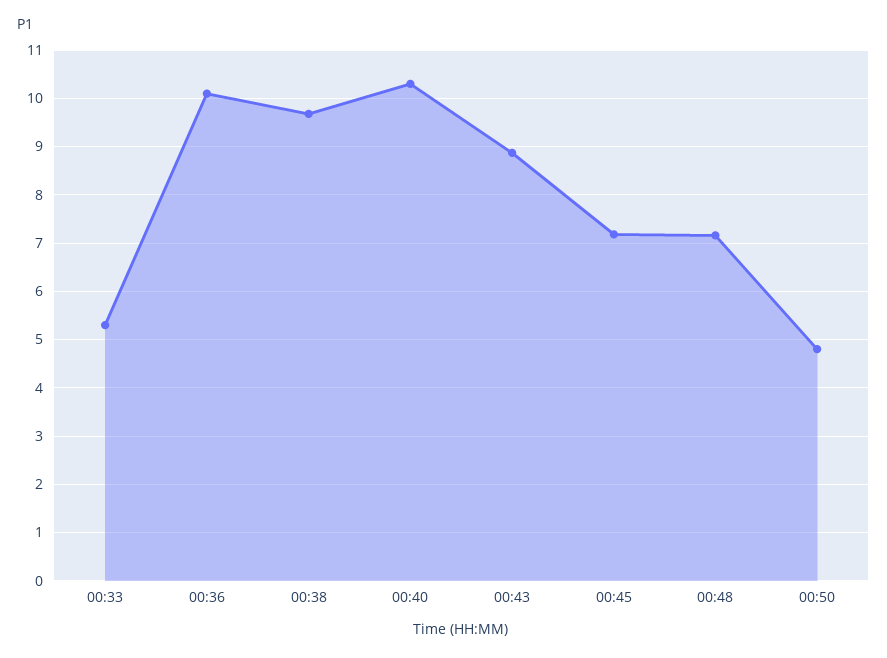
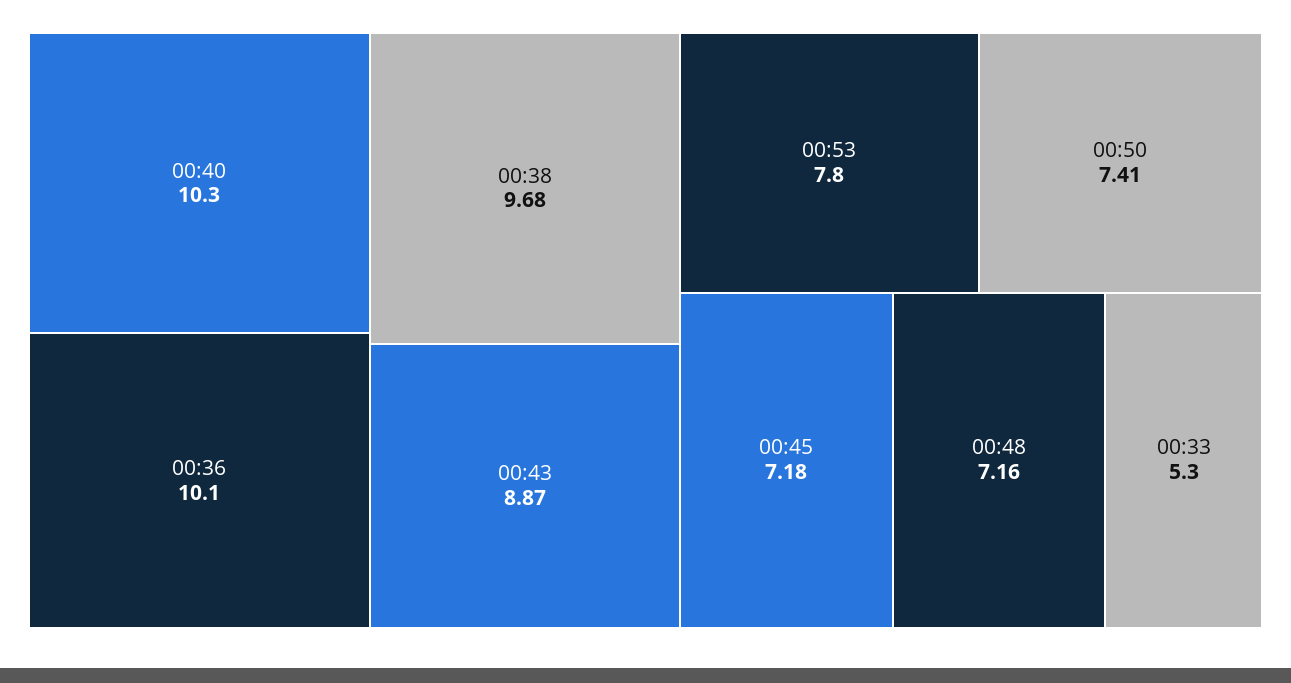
00:50: 4.8 -> 7.41
00:53: none -> 7.8

